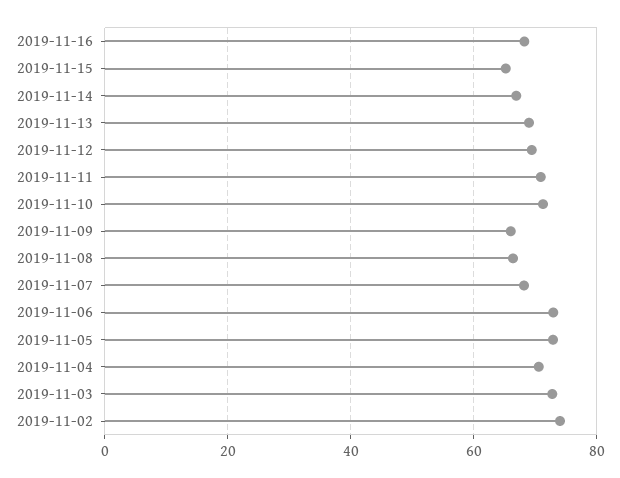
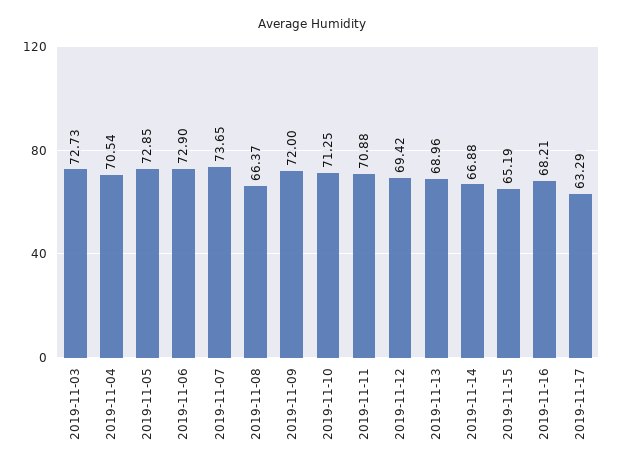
2019-11-09: 66 -> 72
2019-11-07: 68 -> 73.65
2019-11-02: 74 -> none
2019-11-17: none -> 63.29

